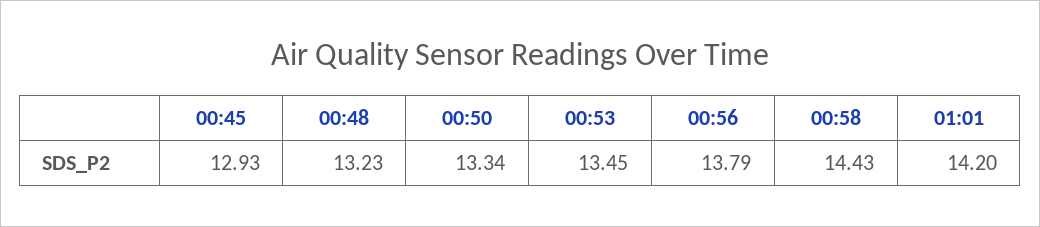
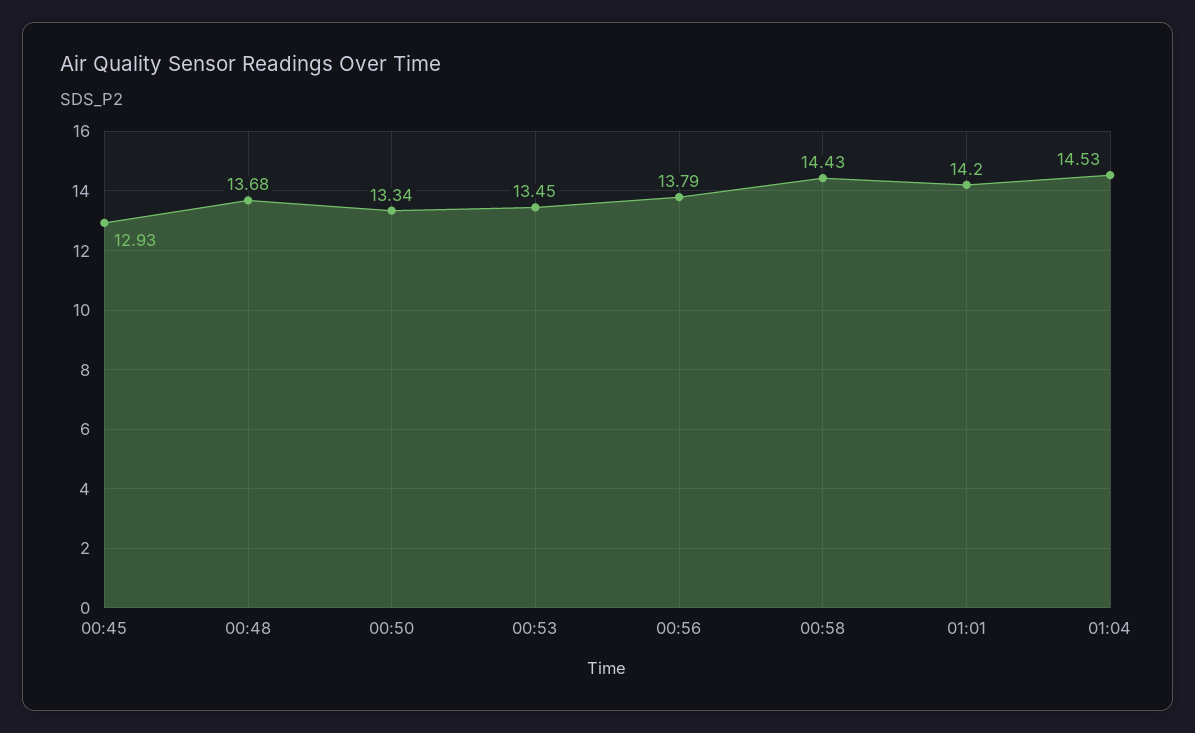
00:48: 13.23 -> 13.68
01:04: none -> 14.53

